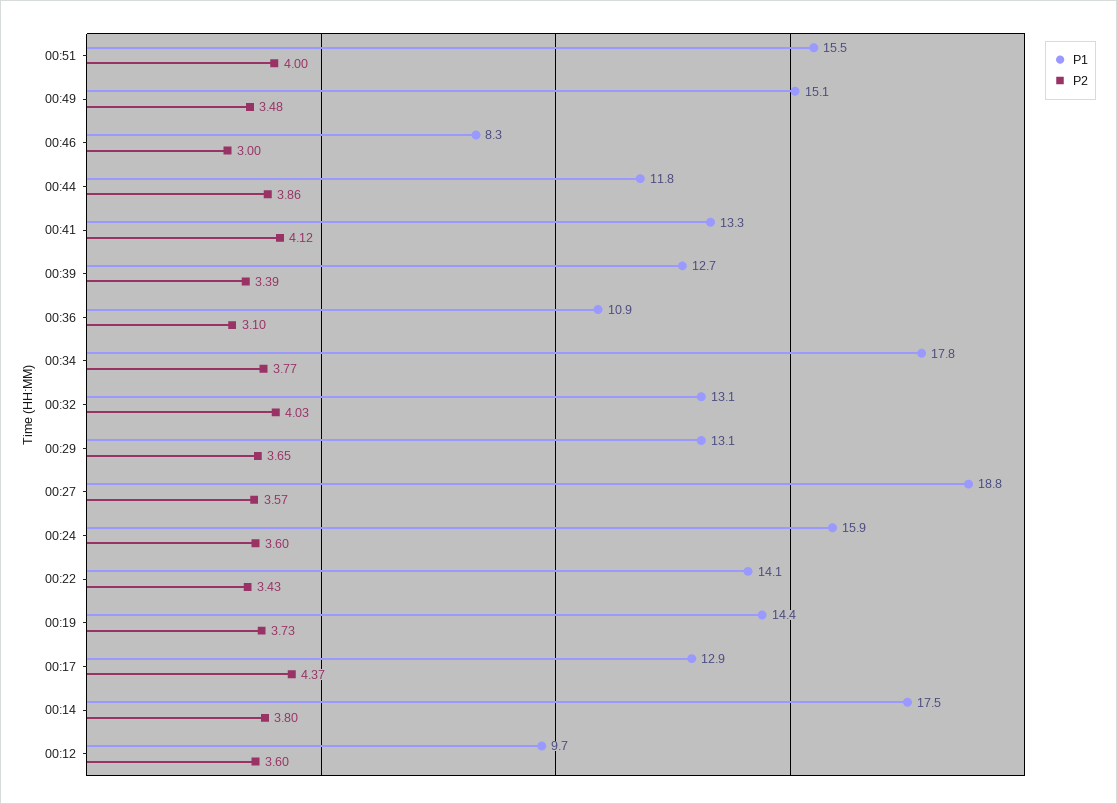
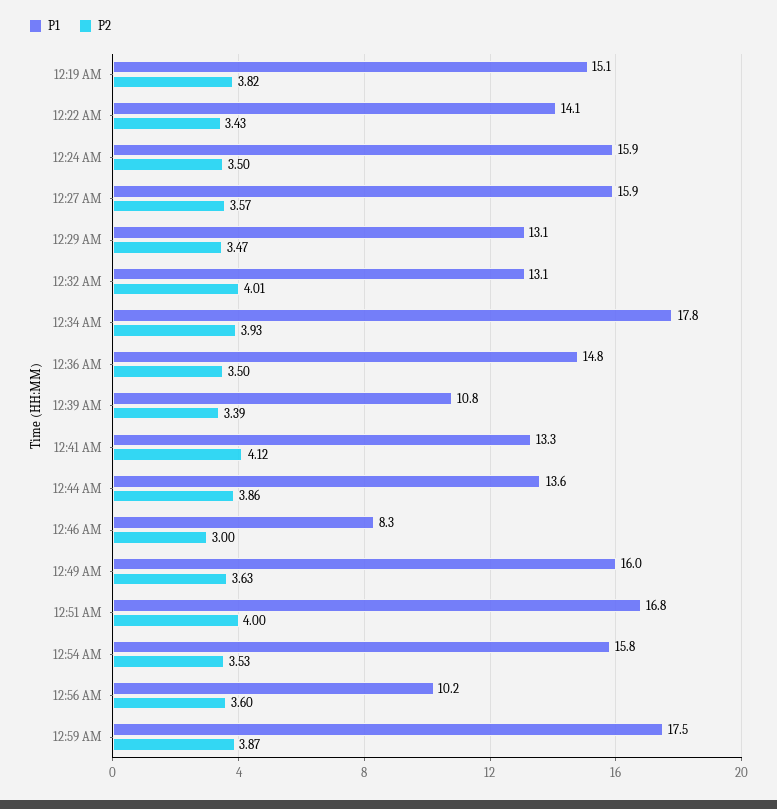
P1, 00:51: 15.5 -> 16.8
P1, 00:49: 15.1 -> 16
P2, 00:49: 3.48 -> 3.63
P1, 00:44: 11.8 -> 13.6
P1, 00:39: 12.7 -> 10.8
P1, 00:36: 10.9 -> 14.8
P2, 00:36: 3.1 -> 3.5
P2, 00:34: 3.77 -> 3.93
P2, 00:32: 4.03 -> 4.01
P2, 00:29: 3.65 -> 3.47
P1, 00:27: 18.8 -> 15.9
P2, 00:24: 3.6 -> 3.5
P1, 00:19: 14.4 -> 15.1
P2, 00:19: 3.73 -> 3.82
P1, 00:17: 12.9 -> none
P2, 00:17: 4.37 -> none
P1, 00:14: 17.5 -> none
P2, 00:14: 3.8 -> none
P1, 00:12: 9.7 -> none
P2, 00:12: 3.6 -> none
P1, 12:54 AM: none -> 15.8
P2, 12:54 AM: none -> 3.53
P1, 12:56 AM: none -> 10.2
P2, 12:56 AM: none -> 3.6
P1, 12:59 AM: none -> 17.5
P2, 12:59 AM: none -> 3.87

